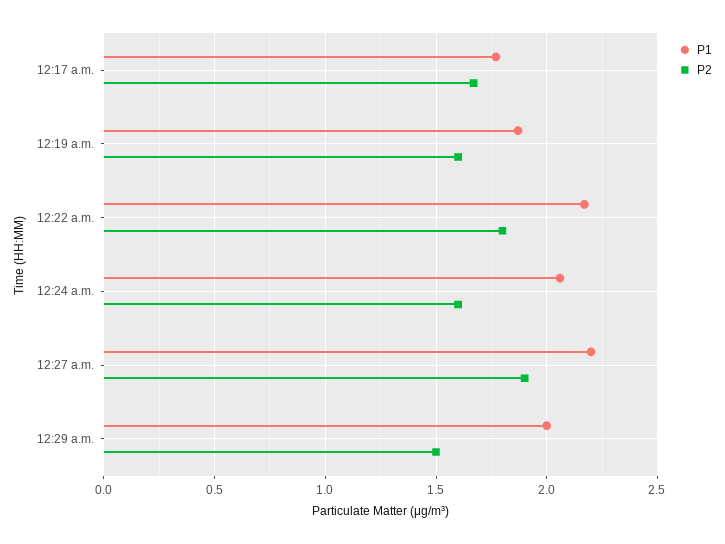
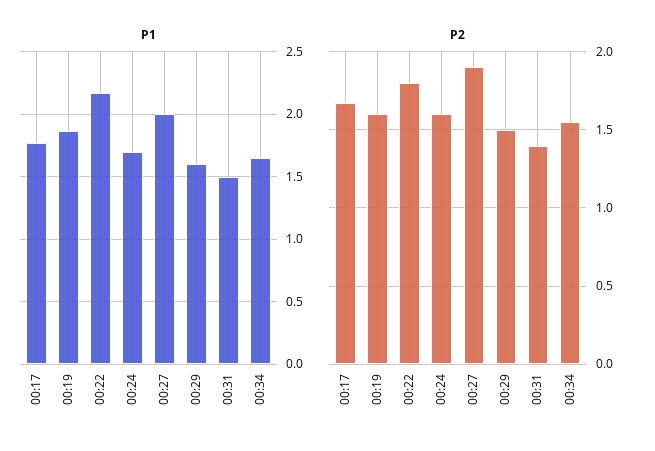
P1, 12:24 a.m.: 2.05 -> 1.7
P1, 12:27 a.m.: 2.2 -> 2
P1, 12:29 a.m.: 2 -> 1.6
P1, 00:31: none -> 1.5
P1, 00:34: none -> 1.65
P2, 00:31: none -> 1.4
P2, 00:34: none -> 1.55

